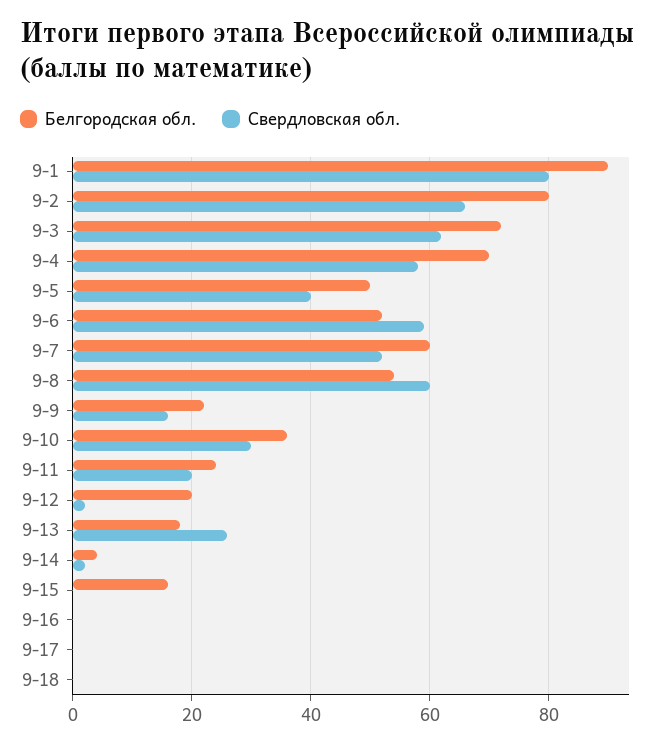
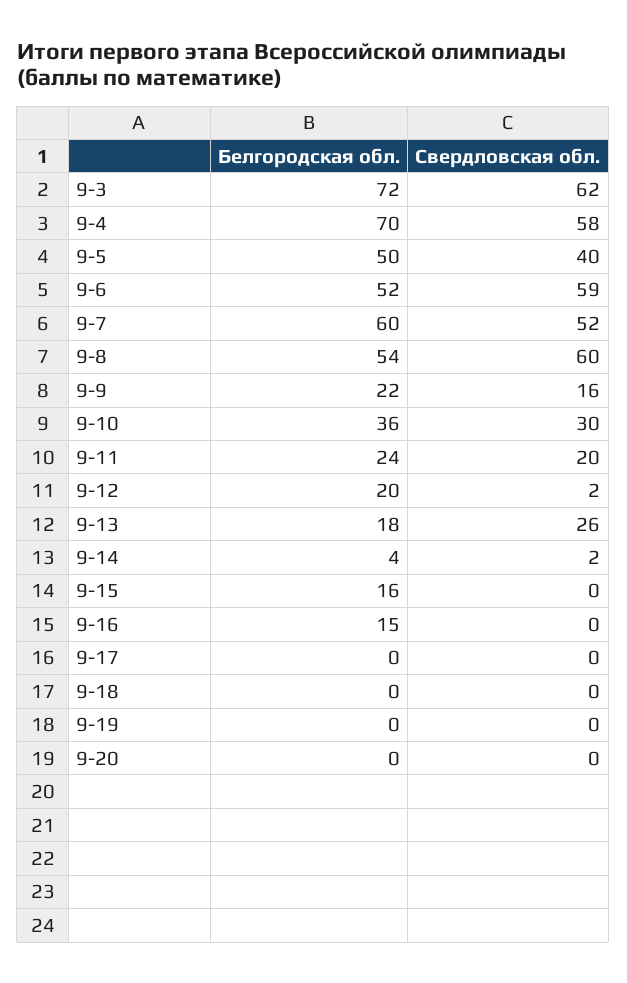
Белгородская обл., 9-1: 90 -> none
Свердловская обл., 9-1: 80 -> none
Белгородская обл., 9-2: 80 -> none
Свердловская обл., 9-2: 65 -> none
Белгородская обл., 9-16: 0 -> 15
Белгородская обл., 9-19: none -> 0
Свердловская обл., 9-19: none -> 0
Белгородская обл., 9-20: none -> 0
Свердловская обл., 9-20: none -> 0

